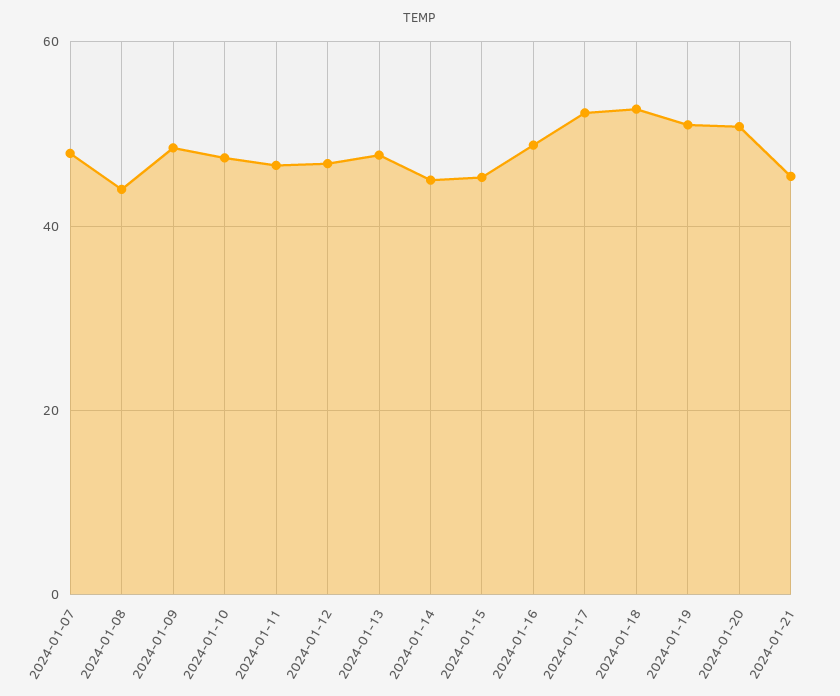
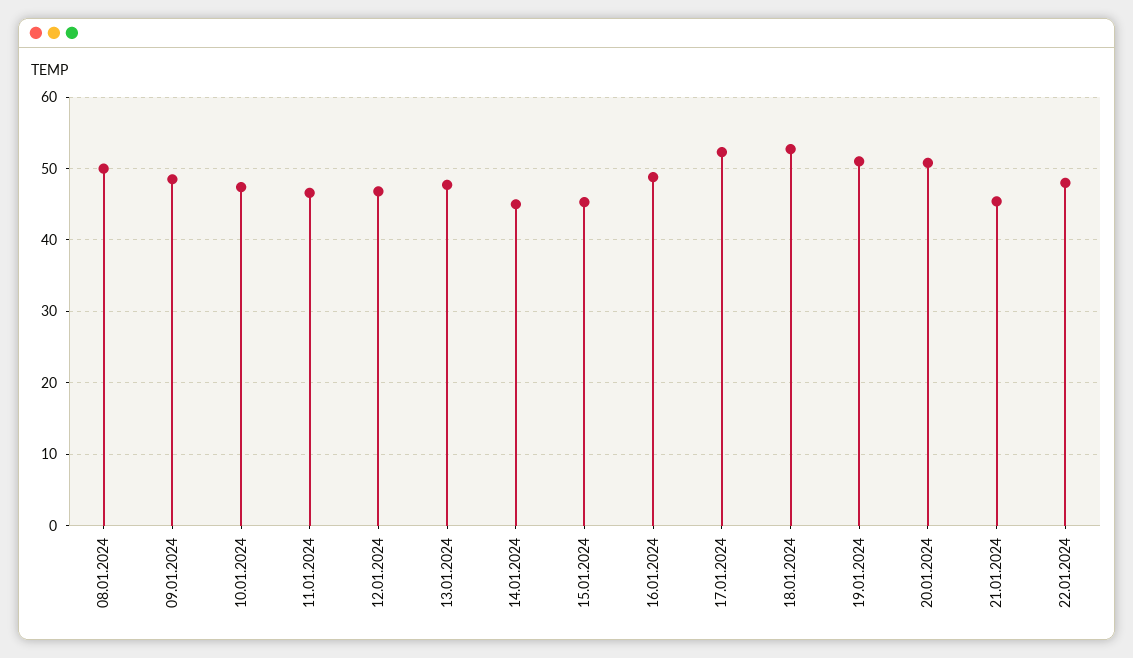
2024-01-07: 48 -> none
2024-01-08: 44 -> 50
22.01.2024: none -> 48

